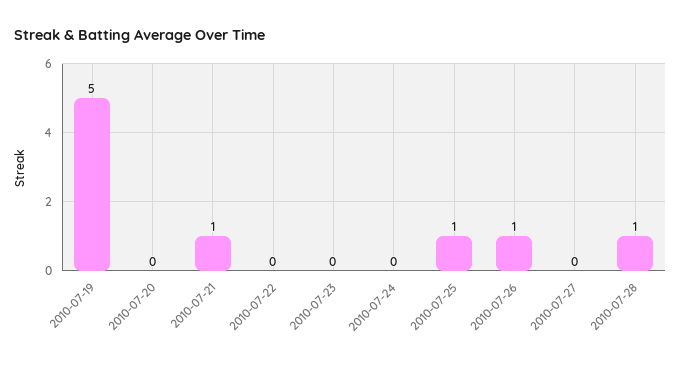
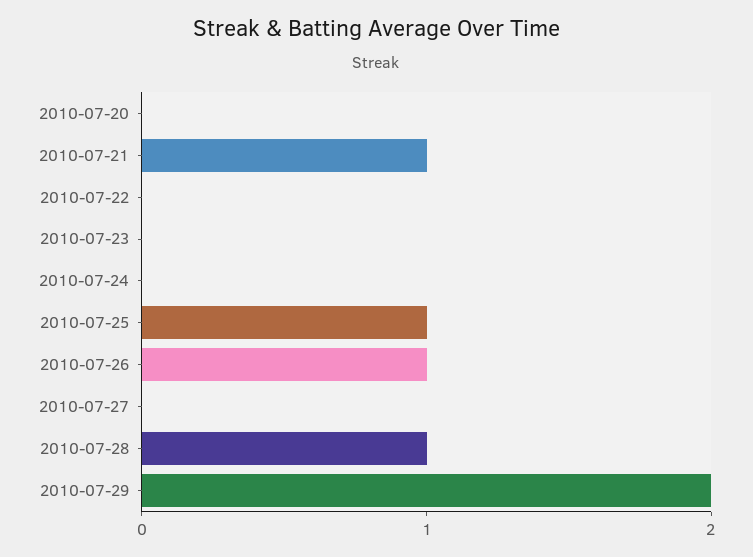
2010-07-19: 5 -> none
2010-07-29: none -> 2

